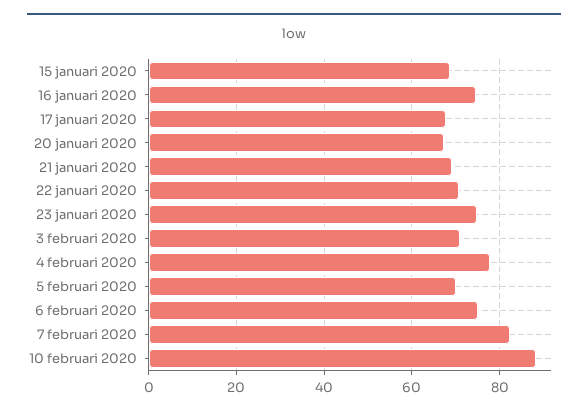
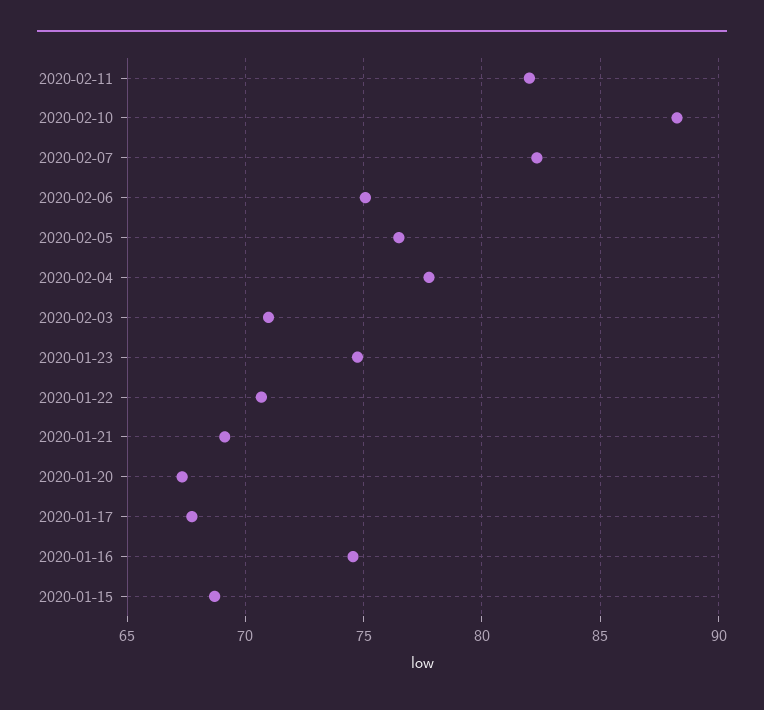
5 februari 2020: 70 -> 76.5
2020-02-11: none -> 82

